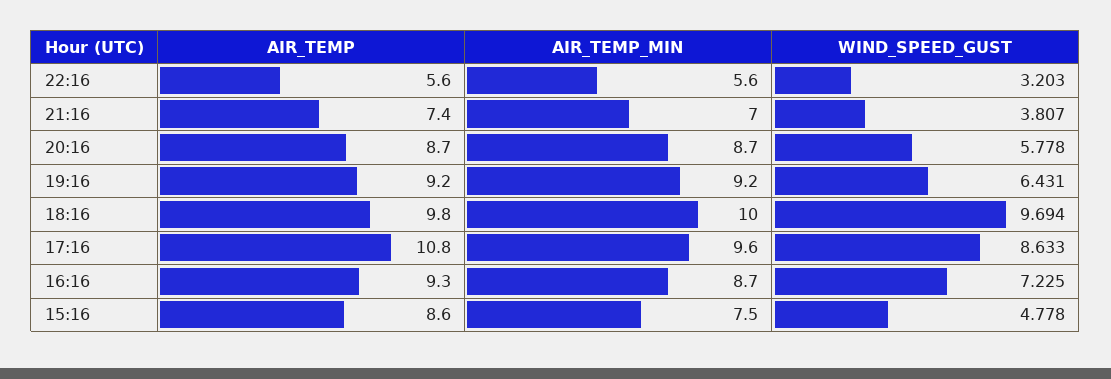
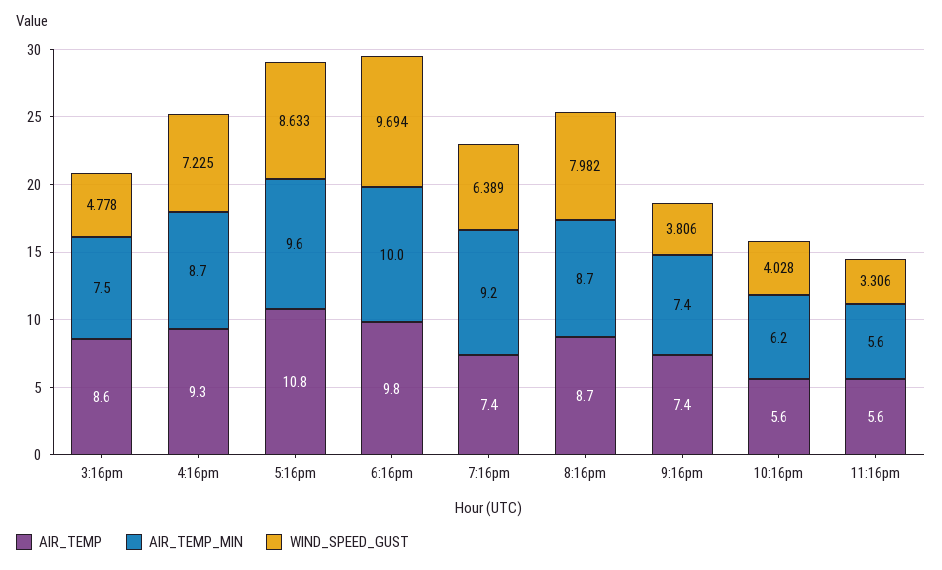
AIR_TEMP_MIN, 22:16: 5.6 -> 6.2
WIND_SPEED_GUST, 22:16: 3.203 -> 4.028
AIR_TEMP_MIN, 21:16: 7 -> 7.4
WIND_SPEED_GUST, 21:16: 3.807 -> 3.806
WIND_SPEED_GUST, 20:16: 5.778 -> 7.982
AIR_TEMP, 19:16: 9.2 -> 7.4
WIND_SPEED_GUST, 19:16: 6.431 -> 6.389
AIR_TEMP, 11:16pm: none -> 5.6
AIR_TEMP_MIN, 11:16pm: none -> 5.6
WIND_SPEED_GUST, 11:16pm: none -> 3.306

